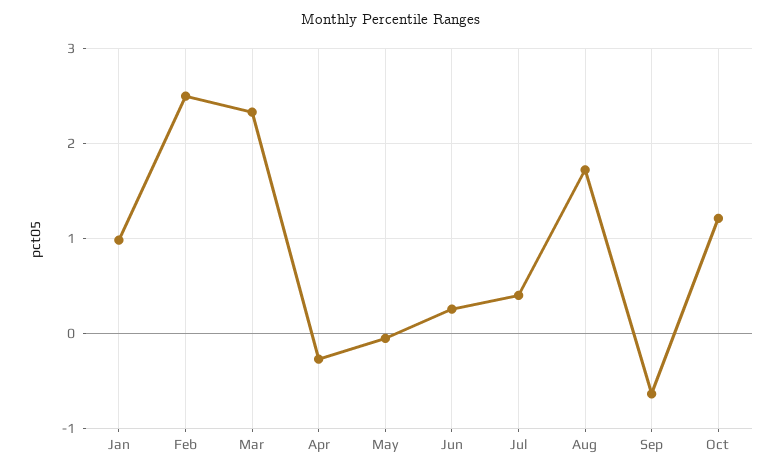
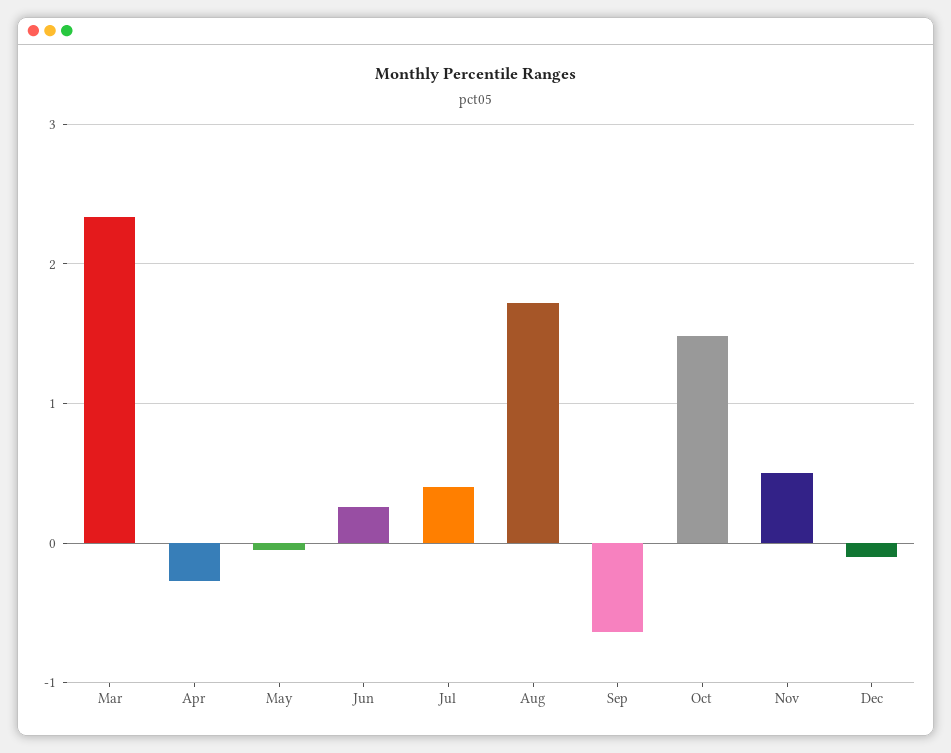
Jan: 1 -> none
Feb: 2.5 -> none
Oct: 1.2 -> 1.5
Nov: none -> 0.5
Dec: none -> -0.1

